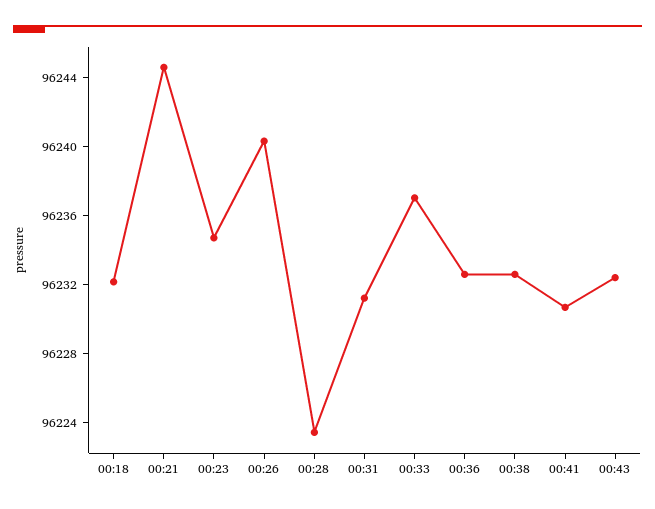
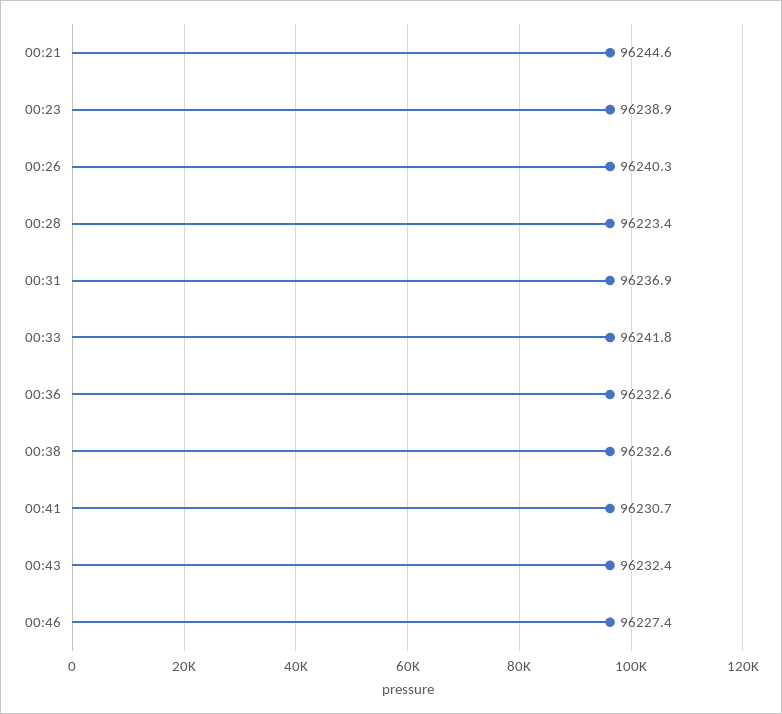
00:18: 96232 -> none
00:23: 96235 -> 96238.9
00:31: 96231 -> 96236.9
00:33: 96237 -> 96241.8
00:46: none -> 96227.4

